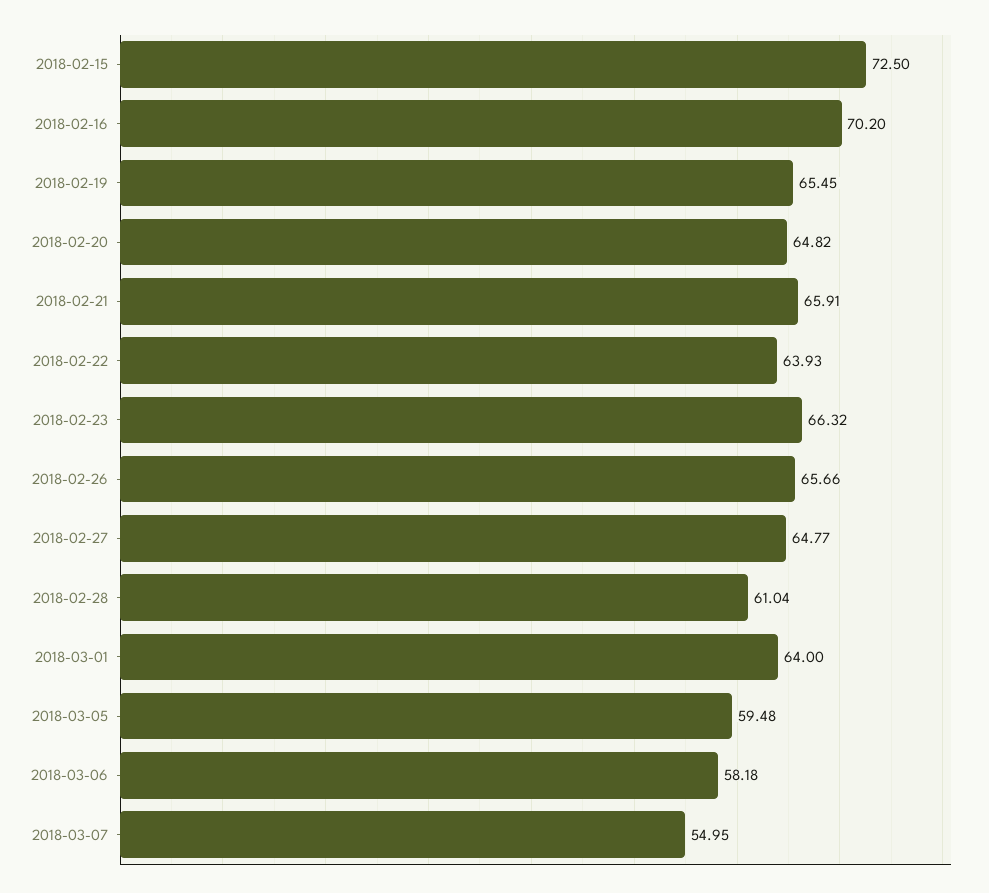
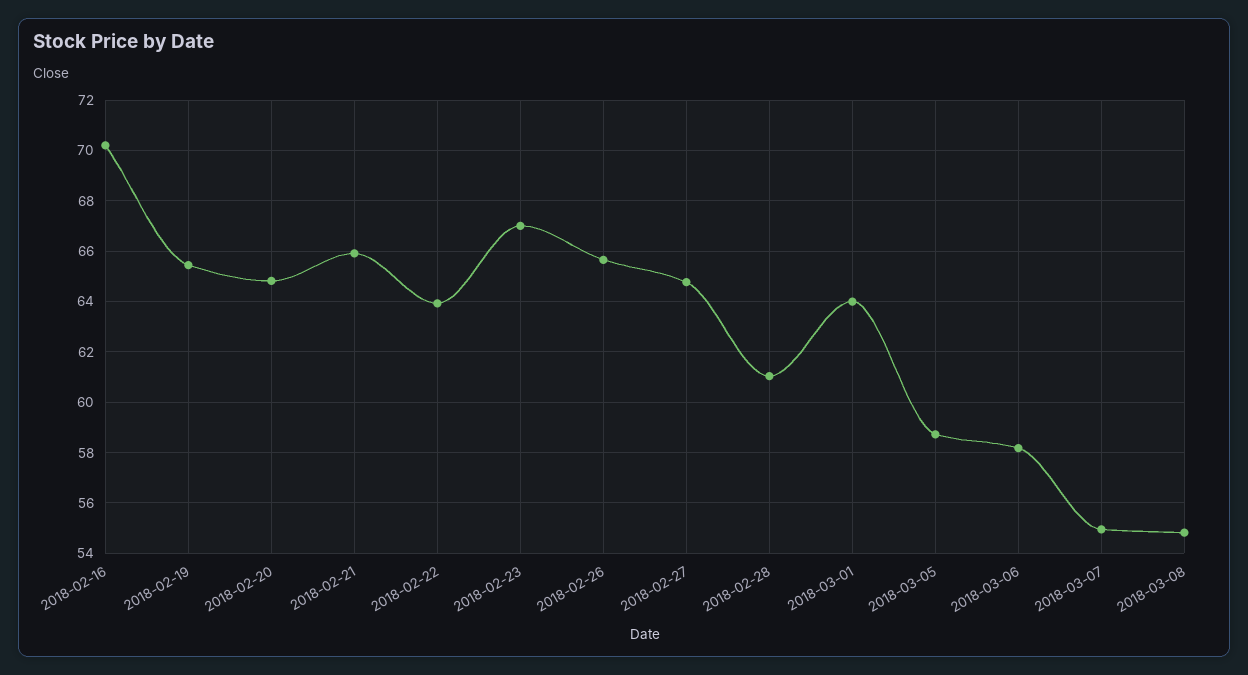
2018-02-15: 72.5 -> none
2018-02-23: 66.32 -> 67
2018-03-05: 59.48 -> 58.75
2018-03-08: none -> 54.75

